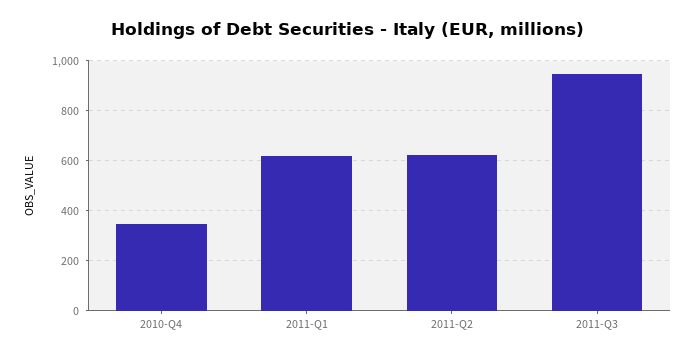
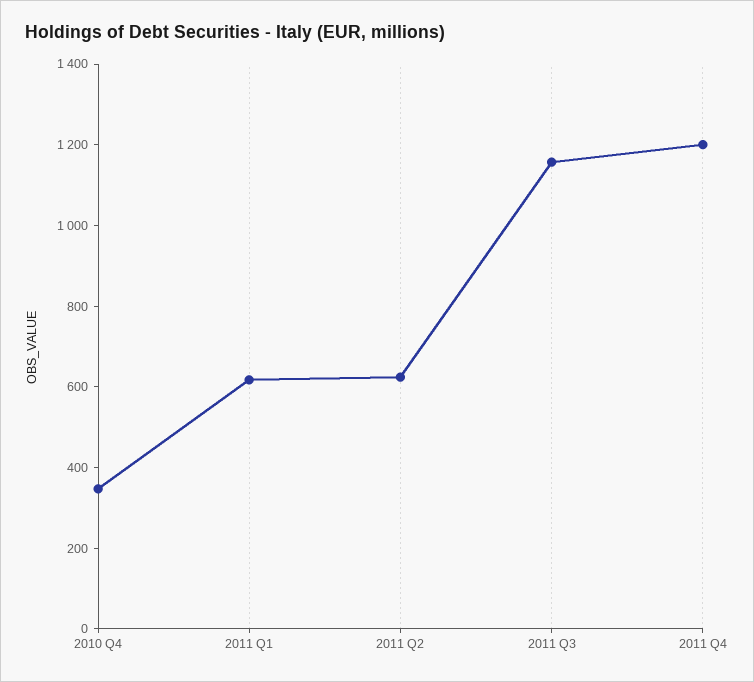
2011-Q3: 950 -> 1150
2011 Q4: none -> 1200

